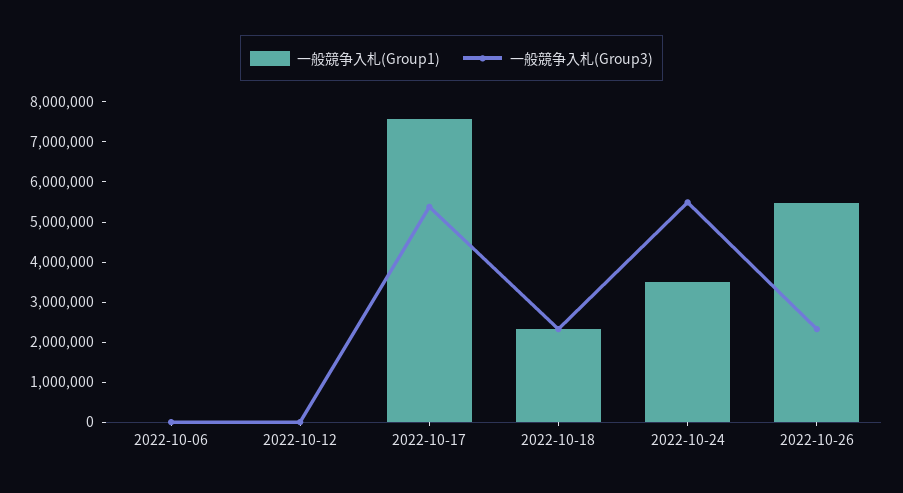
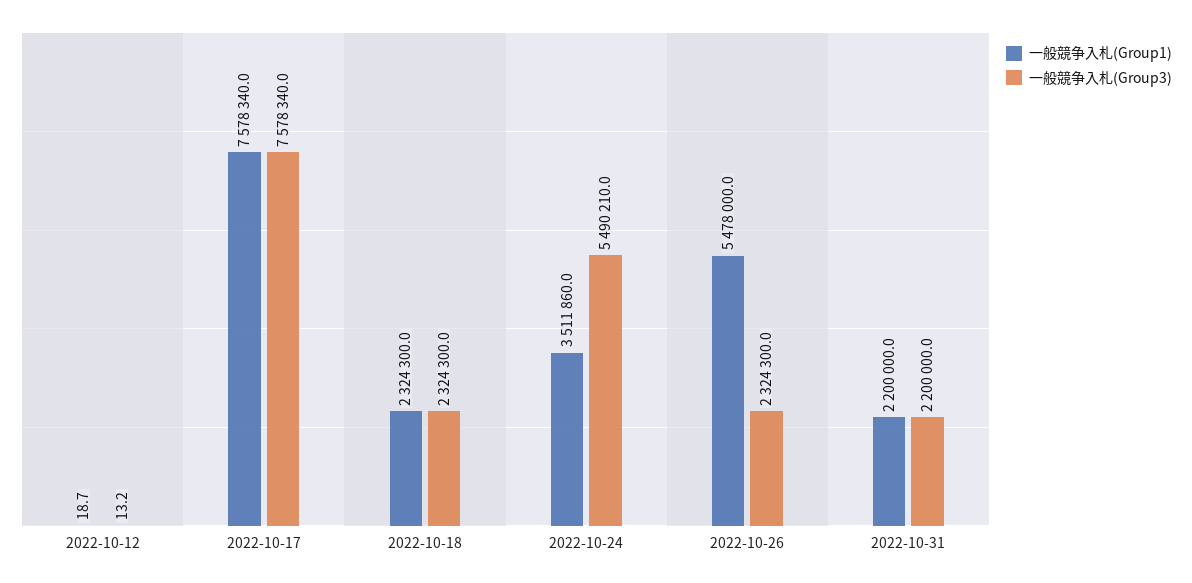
一般競争入札(Group1), 2022-10-06: 0 -> none
一般競争入札(Group3), 2022-10-06: 0 -> none
一般競争入札(Group3), 2022-10-17: 5400000 -> 7578340
一般競争入札(Group1), 2022-10-31: none -> 2200000
一般競争入札(Group3), 2022-10-31: none -> 2200000

